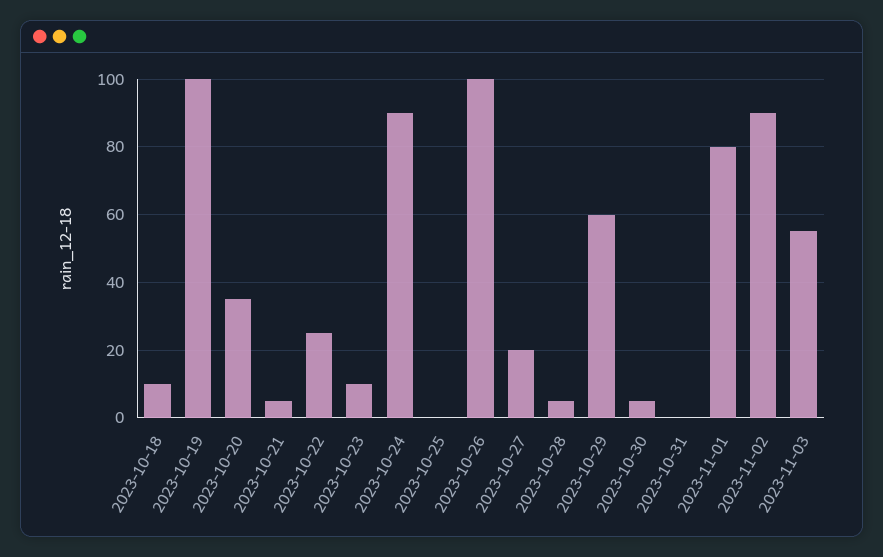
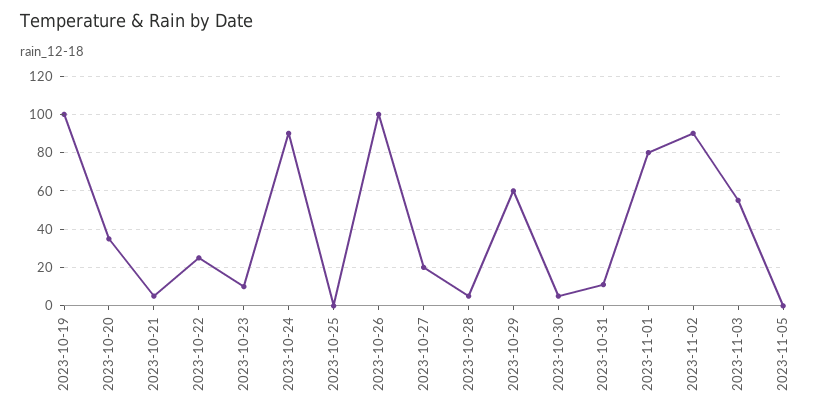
2023-10-18: 10 -> none
2023-10-31: 0 -> 10
2023-11-05: none -> 0

